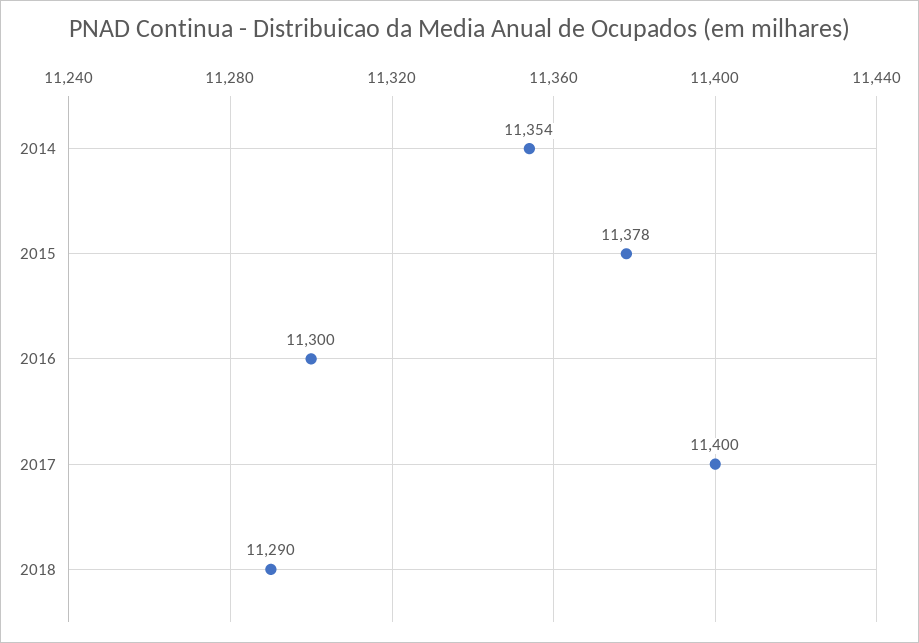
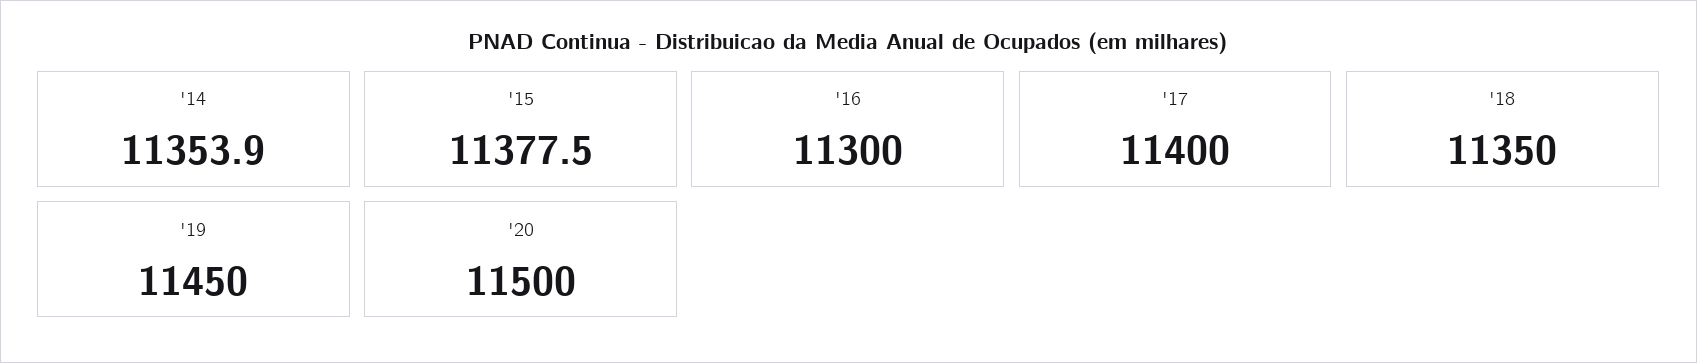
2018: 11290 -> 11350
'19: none -> 11450
'20: none -> 11500

